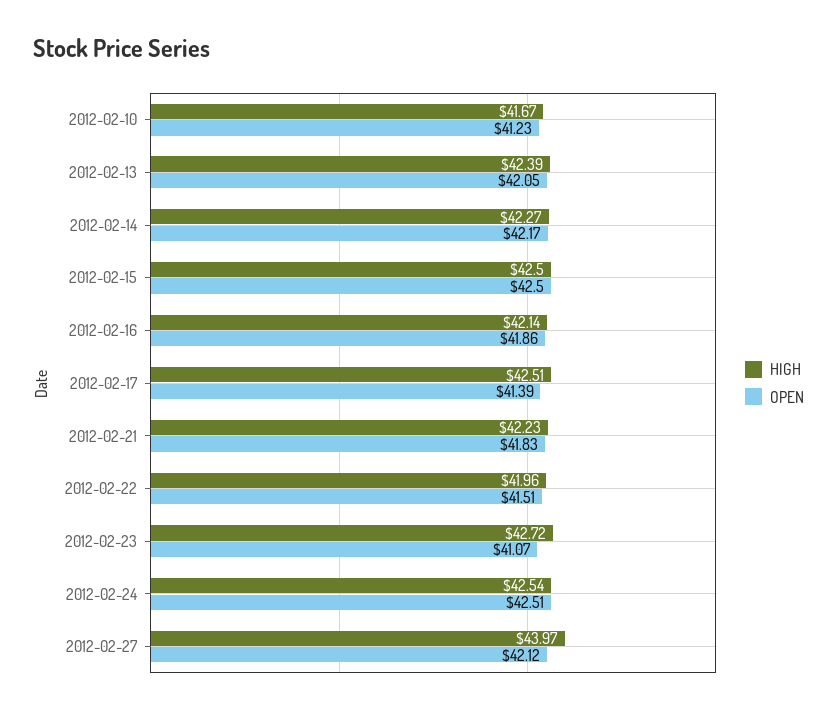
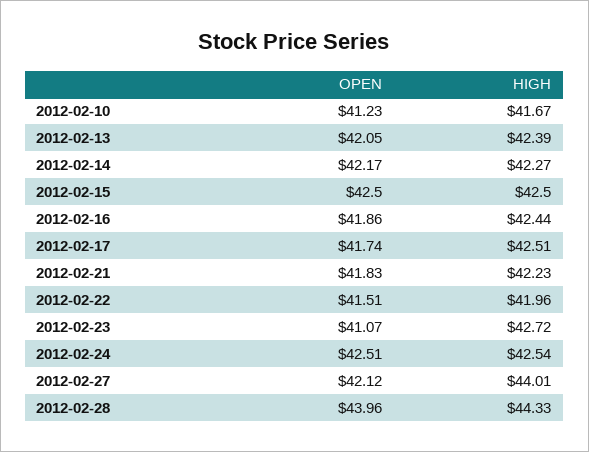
HIGH, 2012-02-16: 42.14 -> 42.44
OPEN, 2012-02-17: 41.39 -> 41.74
HIGH, 2012-02-27: 43.97 -> 44.01
OPEN, 2012-02-28: none -> 43.96
HIGH, 2012-02-28: none -> 44.33

